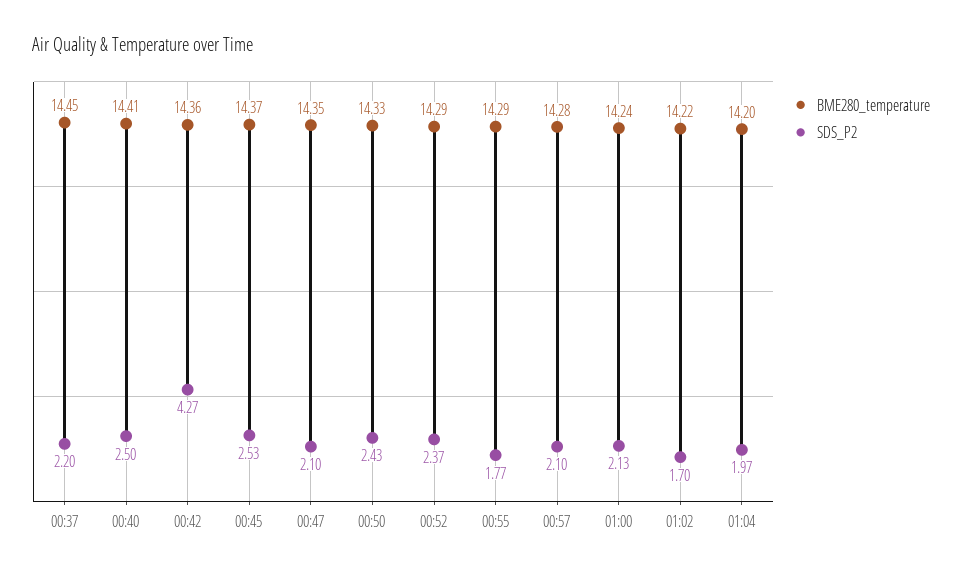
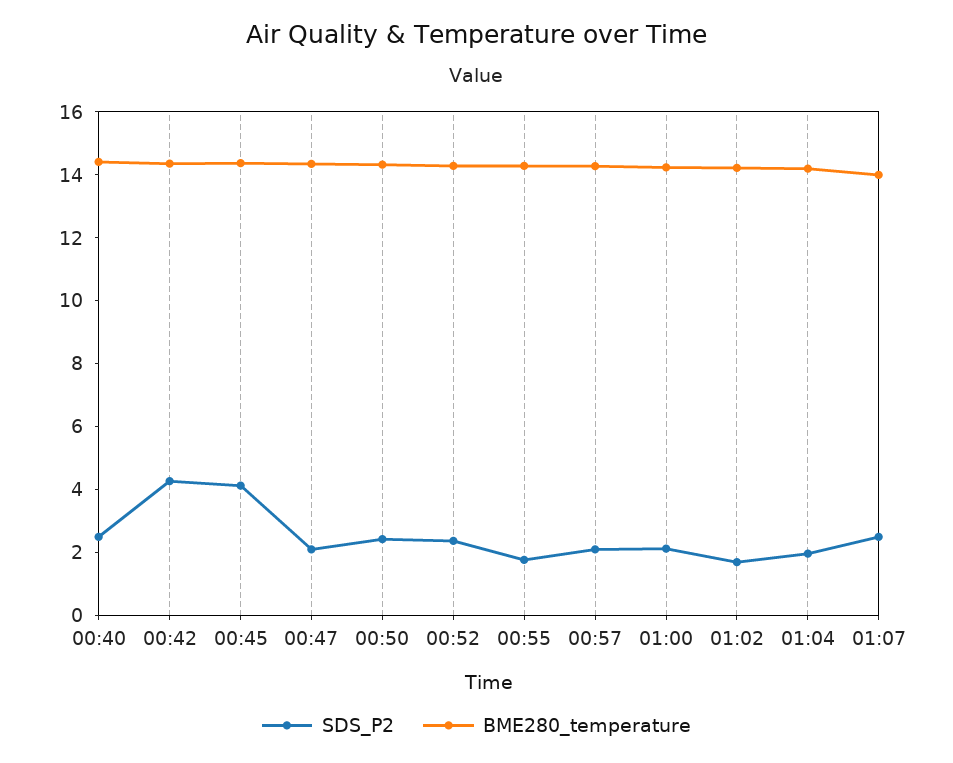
BME280_temperature, 00:37: 14.45 -> none
SDS_P2, 00:37: 2.2 -> none
SDS_P2, 00:45: 2.53 -> 4
SDS_P2, 01:07: none -> 2.5
BME280_temperature, 01:07: none -> 14

